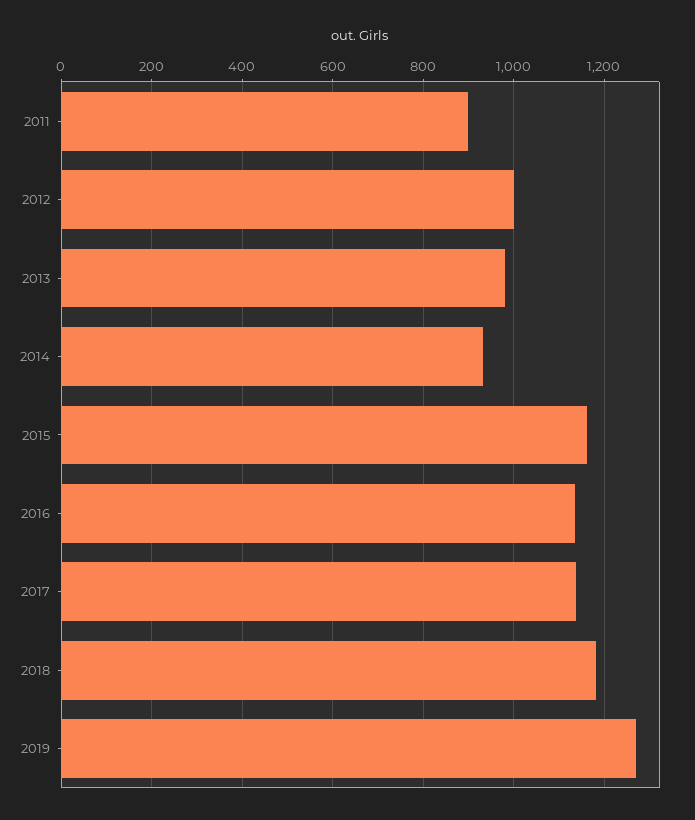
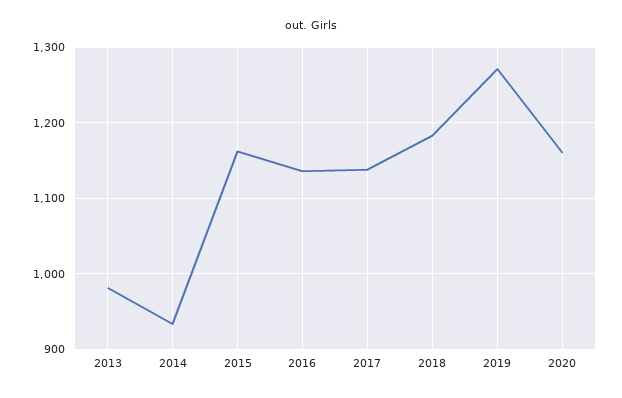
2011: 900 -> none
2012: 1000 -> none
2020: none -> 1160

